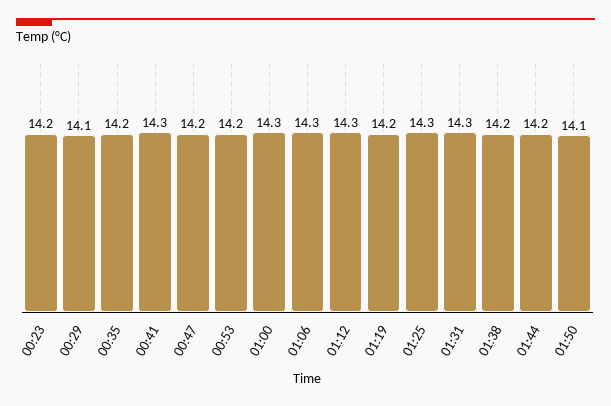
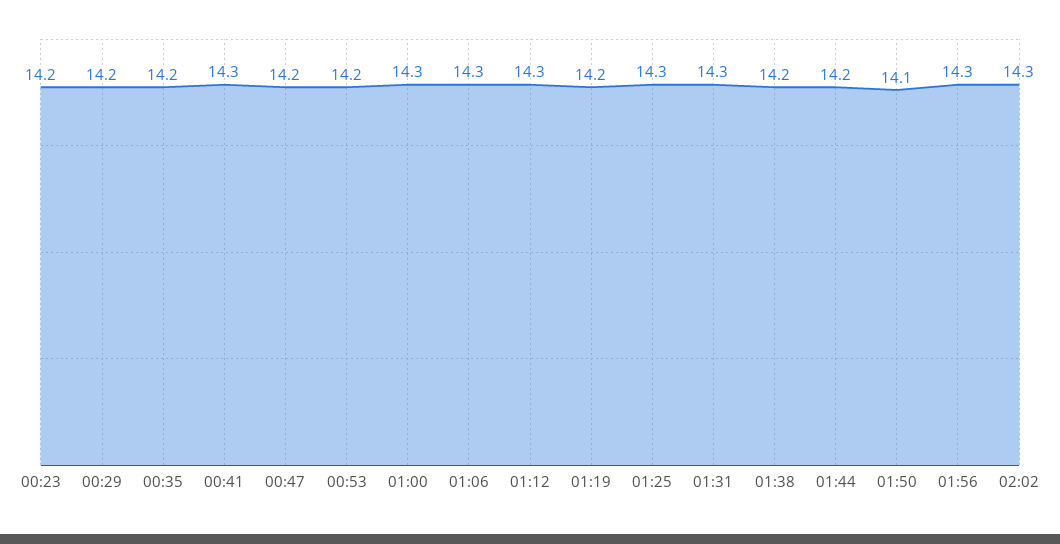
00:29: 14.1 -> 14.2
01:56: none -> 14.3
02:02: none -> 14.3

